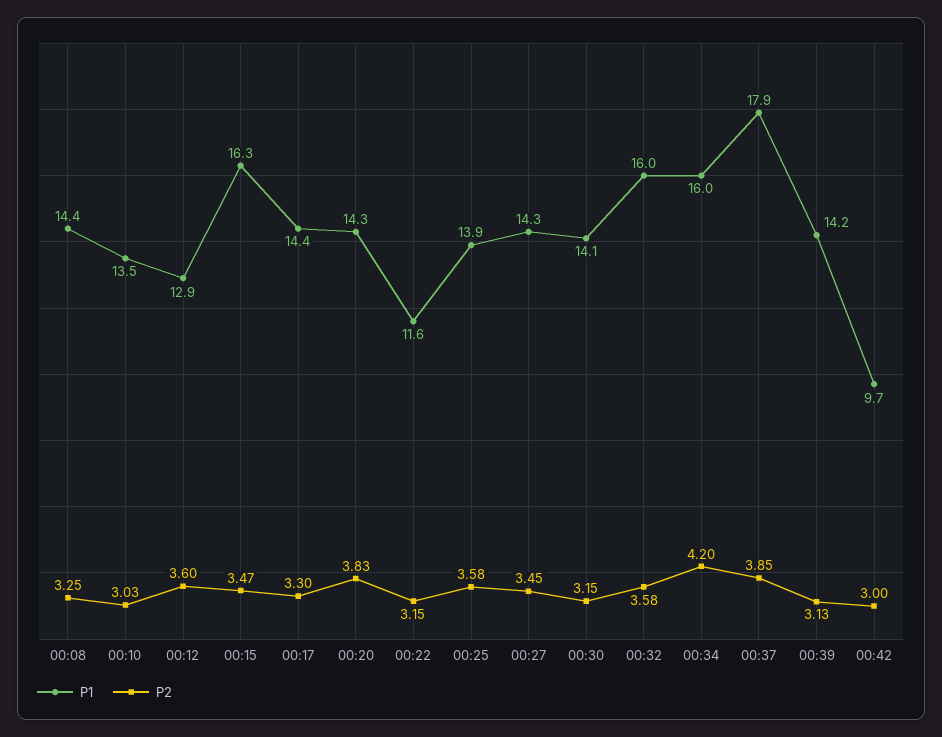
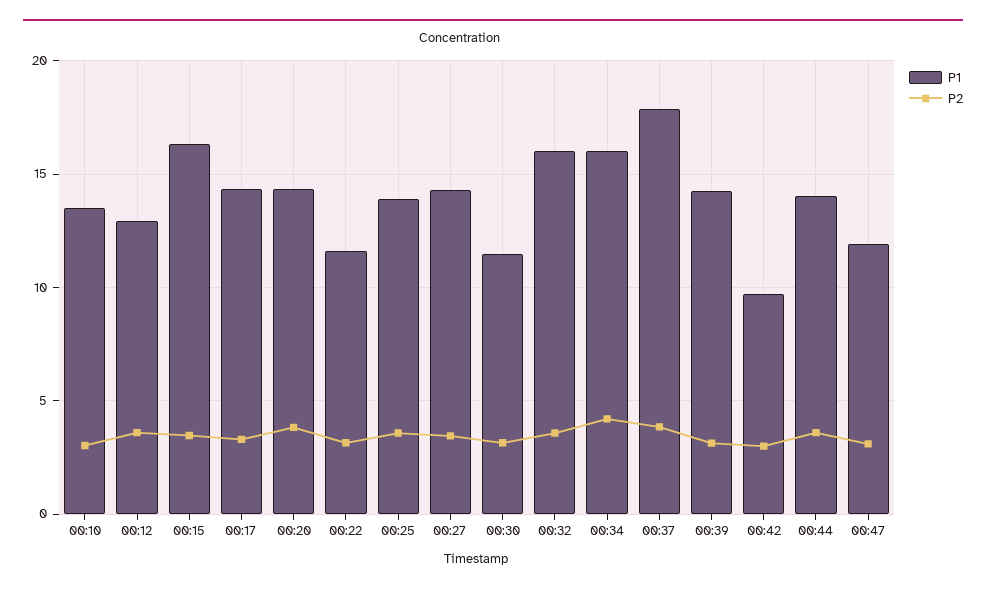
P1, 00:08: 14.4 -> none
P2, 00:08: 3.25 -> none
P1, 00:30: 14.1 -> 11.5
P1, 00:44: none -> 14
P2, 00:44: none -> 3.5
P1, 00:47: none -> 12
P2, 00:47: none -> 3

